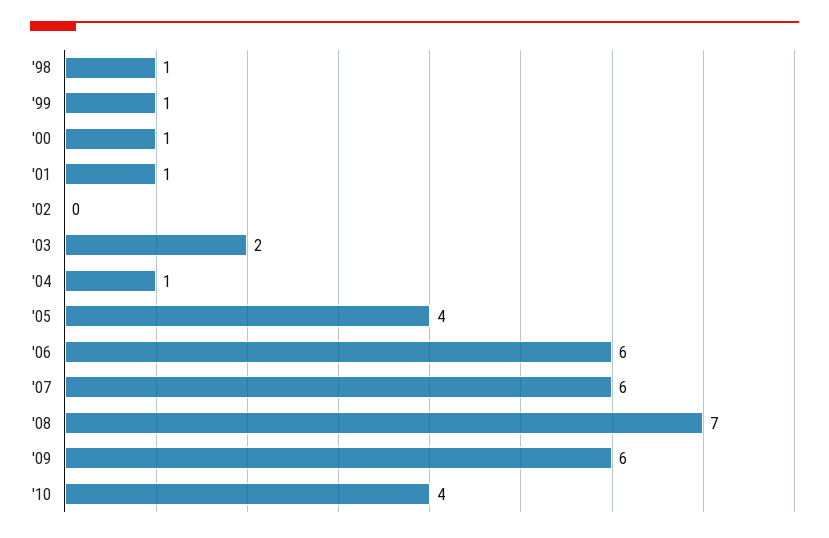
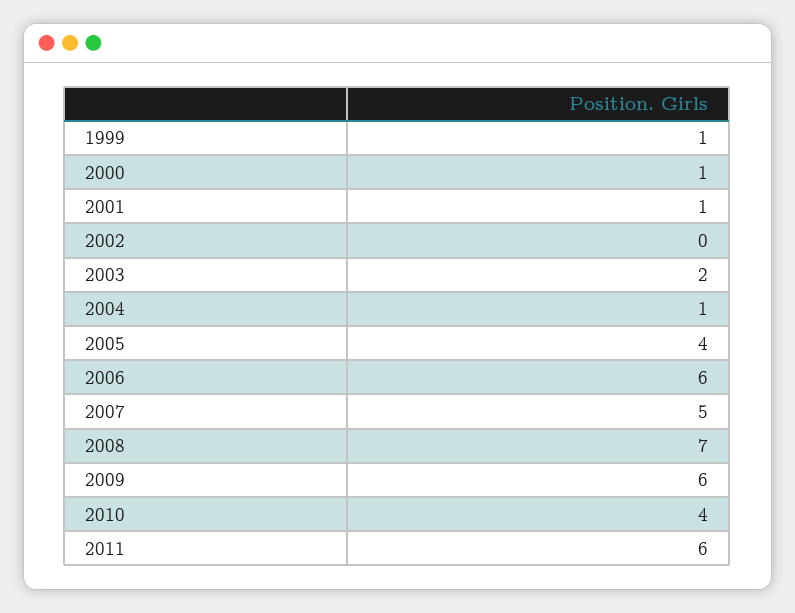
'98: 1 -> none
'07: 6 -> 5
2011: none -> 6

